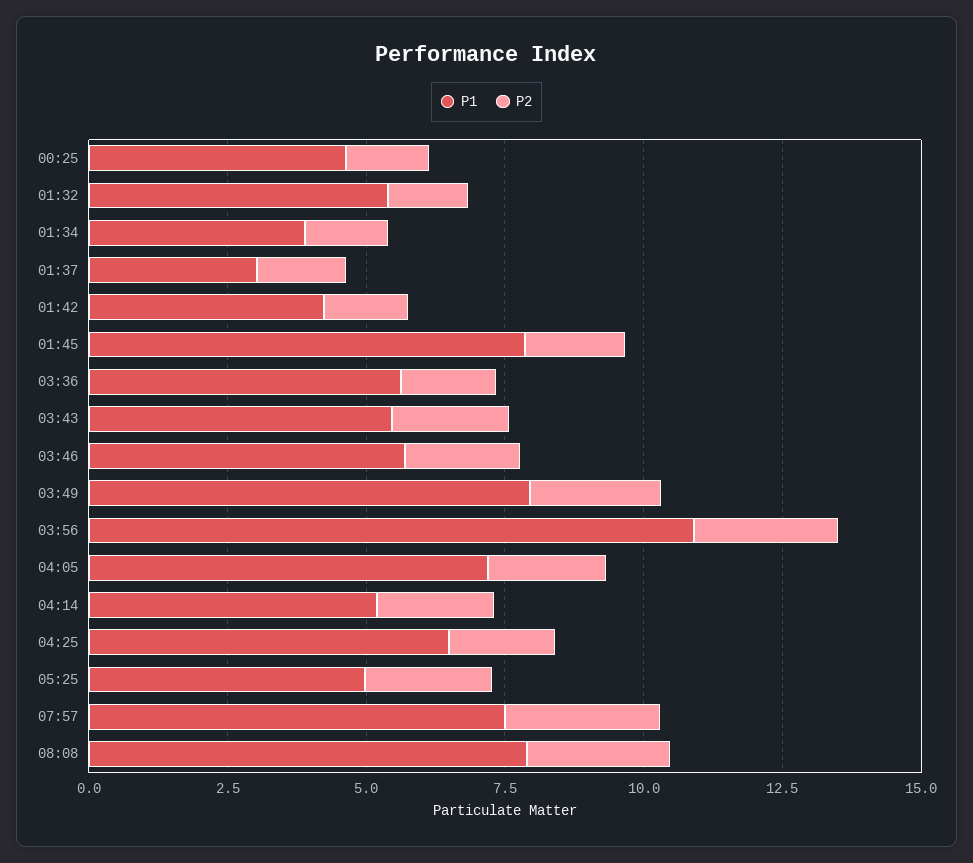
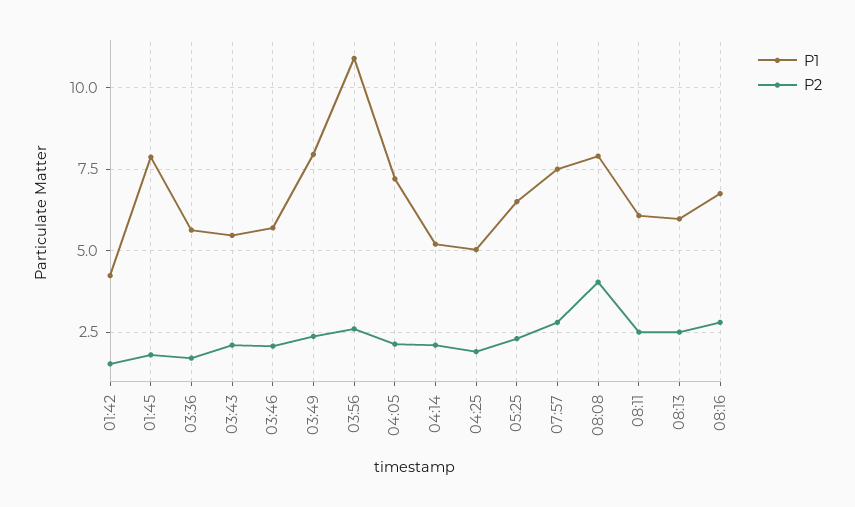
P1, 00:25: 4.5 -> none
P2, 00:25: 1.5 -> none
P1, 01:32: 5.5 -> none
P2, 01:32: 1.5 -> none
P1, 01:34: 4 -> none
P2, 01:34: 1.5 -> none
P1, 01:37: 3 -> none
P2, 01:37: 1.5 -> none
P1, 04:25: 6.5 -> 5
P1, 05:25: 5 -> 6.5
P2, 08:08: 2.5 -> 4
P1, 08:11: none -> 6
P2, 08:11: none -> 2.5
P1, 08:13: none -> 6
P2, 08:13: none -> 2.5
P1, 08:16: none -> 6.75
P2, 08:16: none -> 2.75

